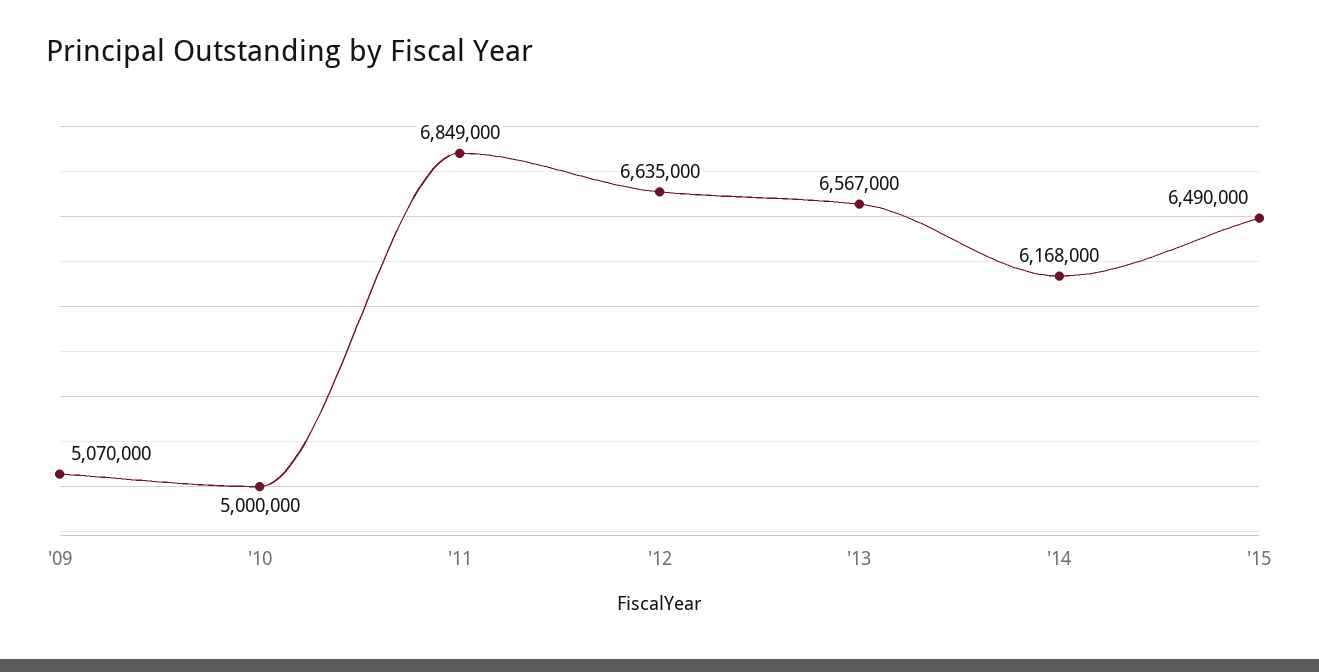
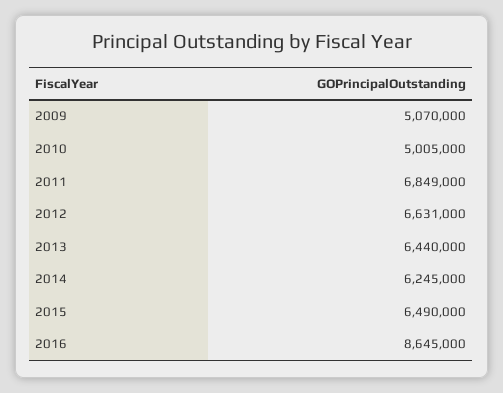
'10: 5000000 -> 5005000
'12: 6635000 -> 6631000
'13: 6567000 -> 6440000
'14: 6168000 -> 6245000
2016: none -> 8645000

